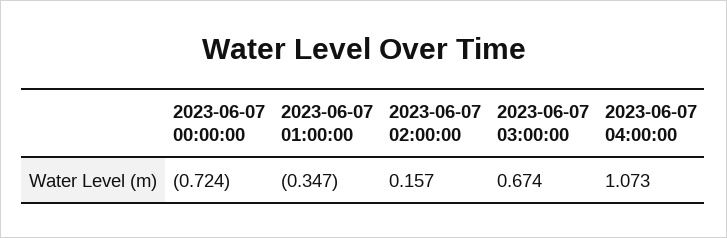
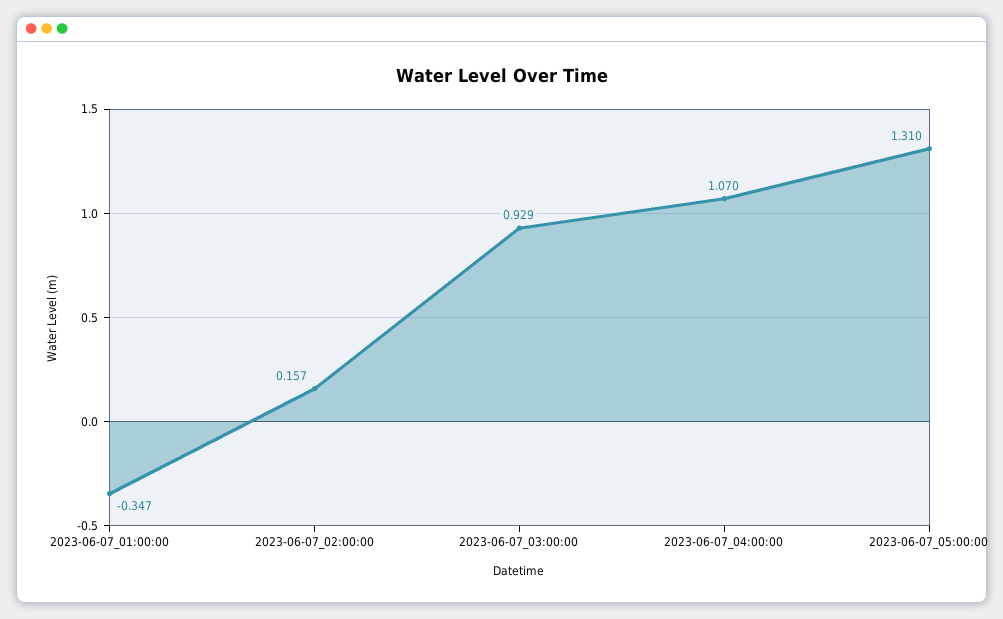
2023-06-07 00:00:00: -0.724 -> none
2023-06-07 03:00:00: 0.674 -> 0.929
2023-06-07 04:00:00: 1.073 -> 1.07
2023-06-07_05:00:00: none -> 1.31

